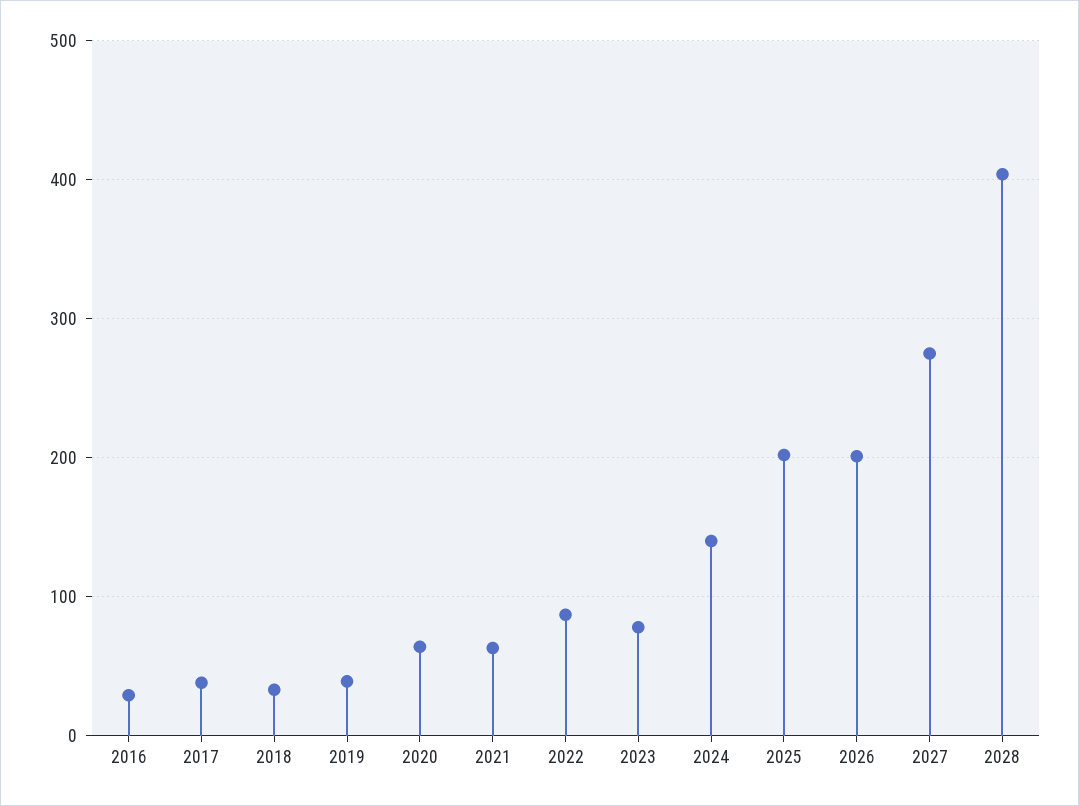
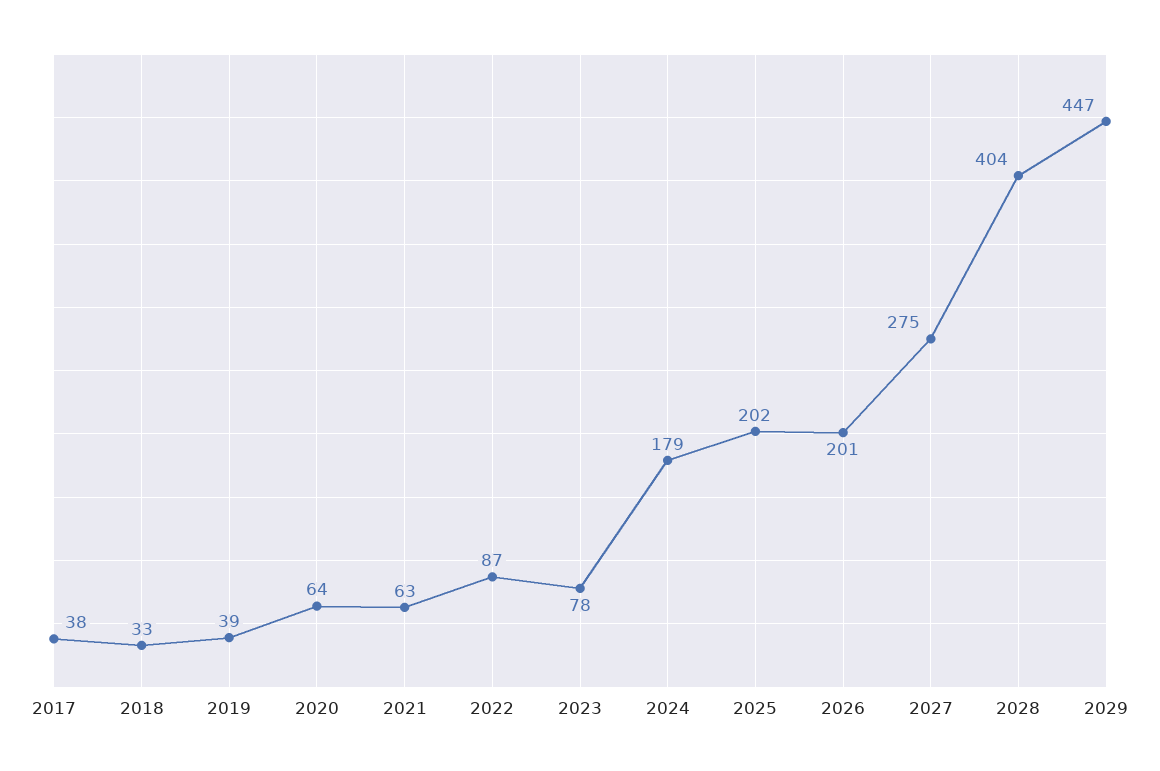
2016: 30 -> none
2024: 140 -> 179
2029: none -> 447

